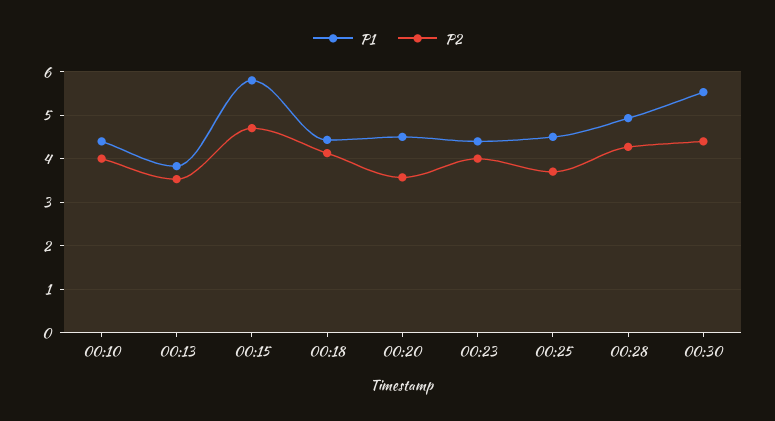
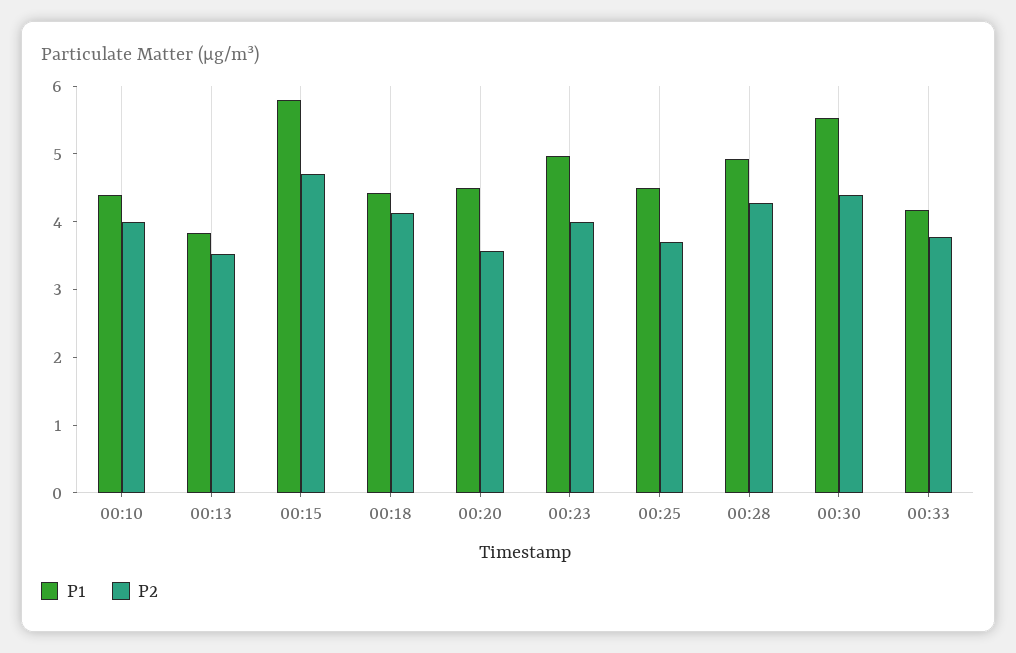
P1, 00:23: 4.4 -> 5
P1, 00:33: none -> 4.2
P2, 00:33: none -> 3.8

